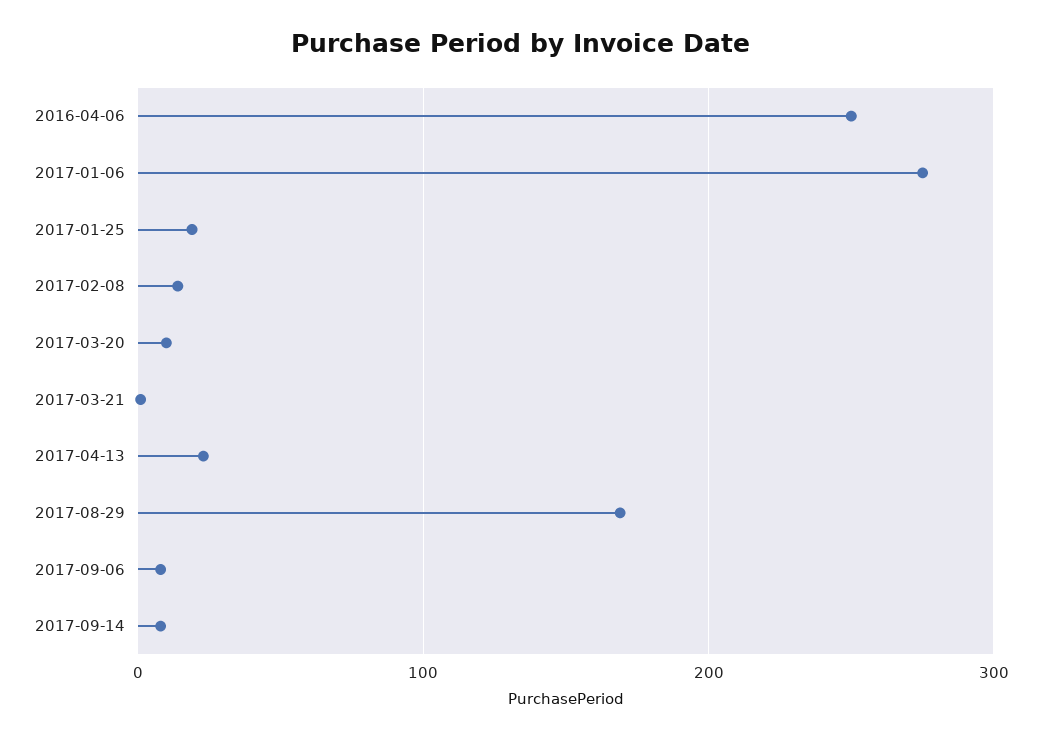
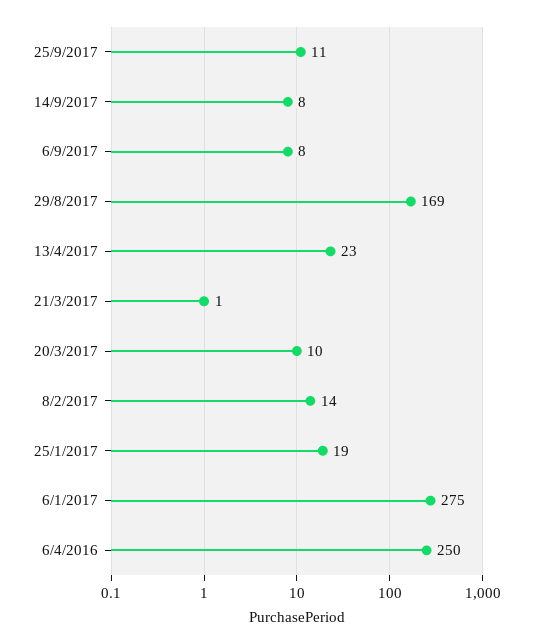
25/9/2017: none -> 11

